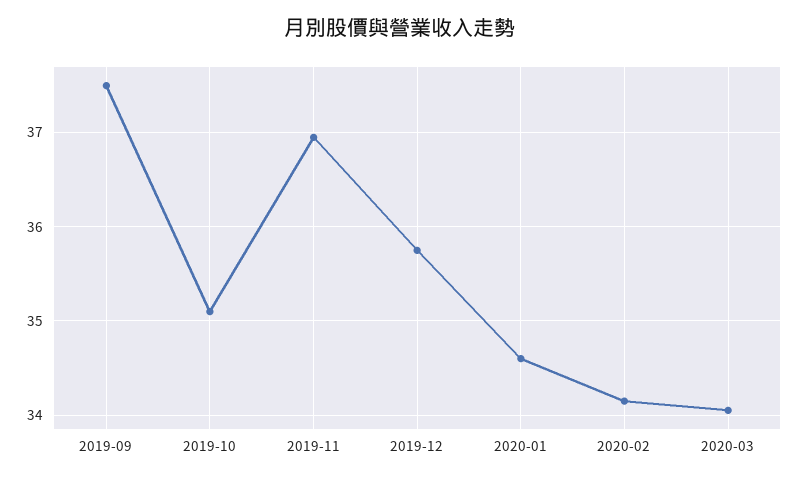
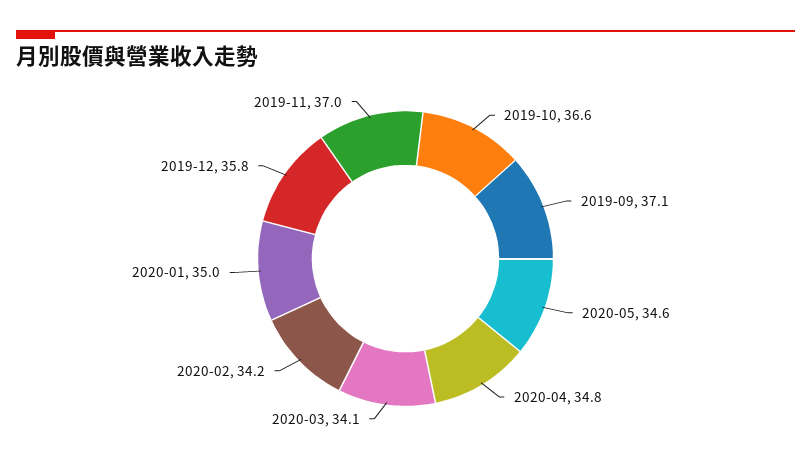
2019-09: 37.5 -> 37.1
2019-10: 35.1 -> 36.6
2020-01: 34.6 -> 35
2020-05: none -> 34.6
2020-04: none -> 34.8

